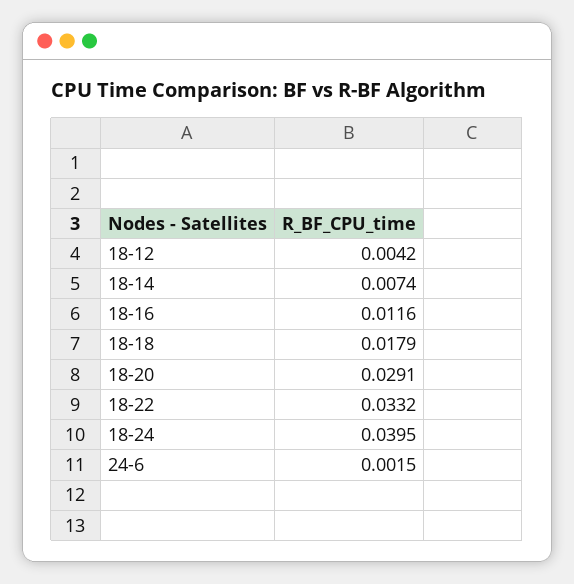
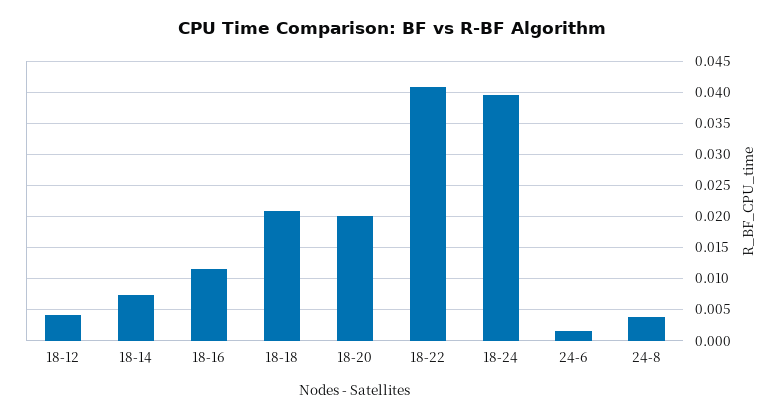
18-18: 0.0179 -> 0.021
18-20: 0.0291 -> 0.02
18-22: 0.0332 -> 0.041
24-8: none -> 0.004

